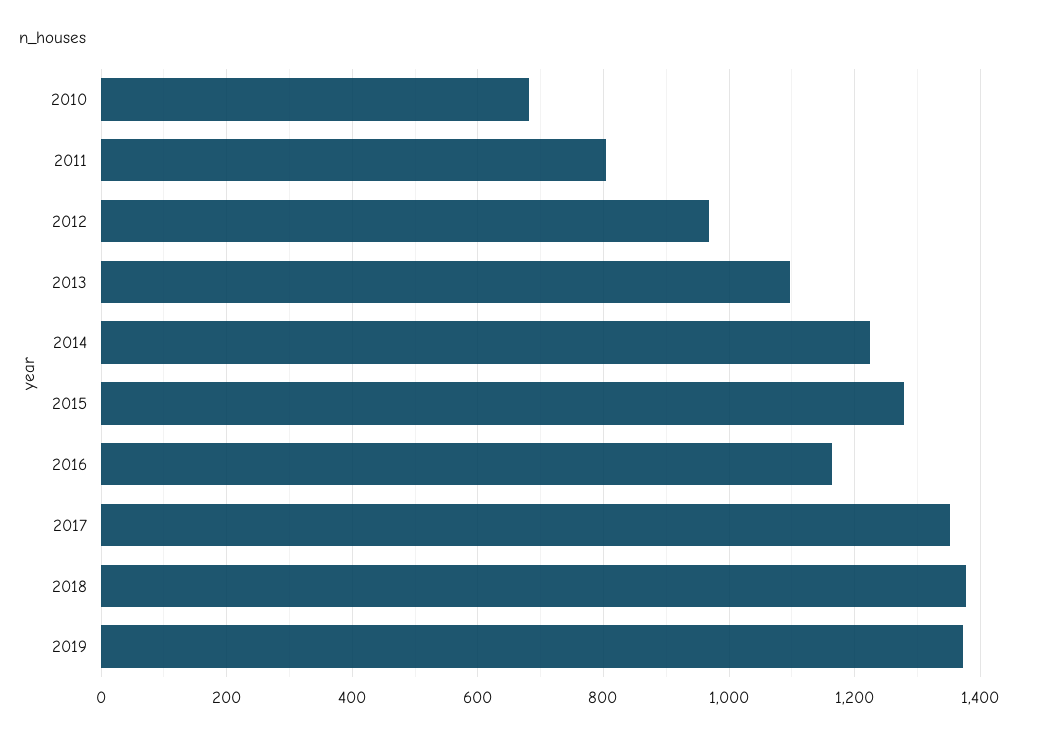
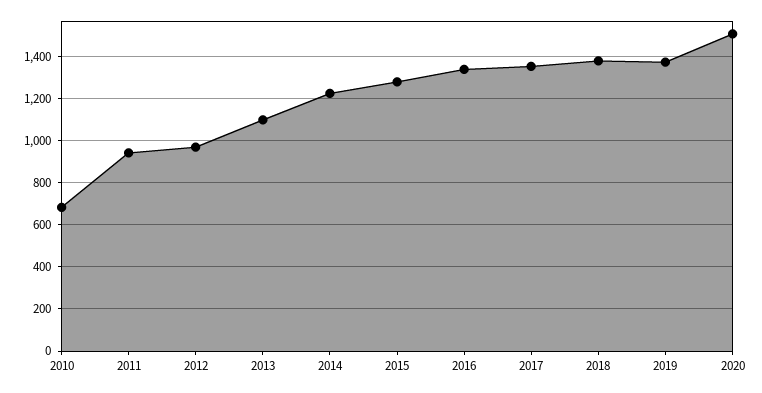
2011: 800 -> 950
2016: 1160 -> 1350
2020: none -> 1500

